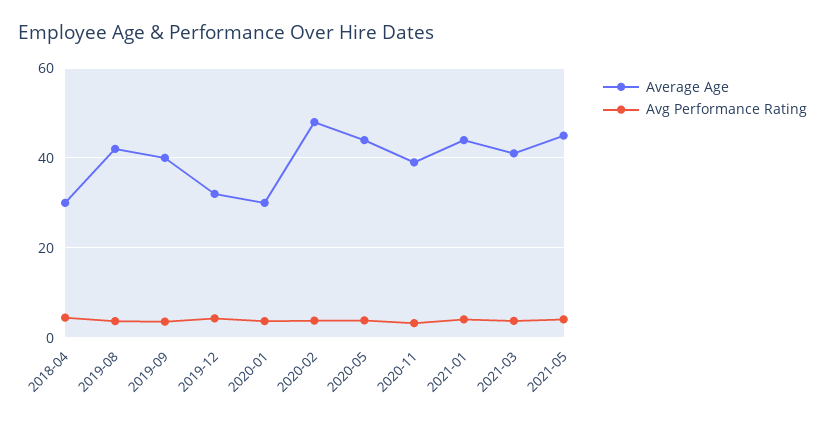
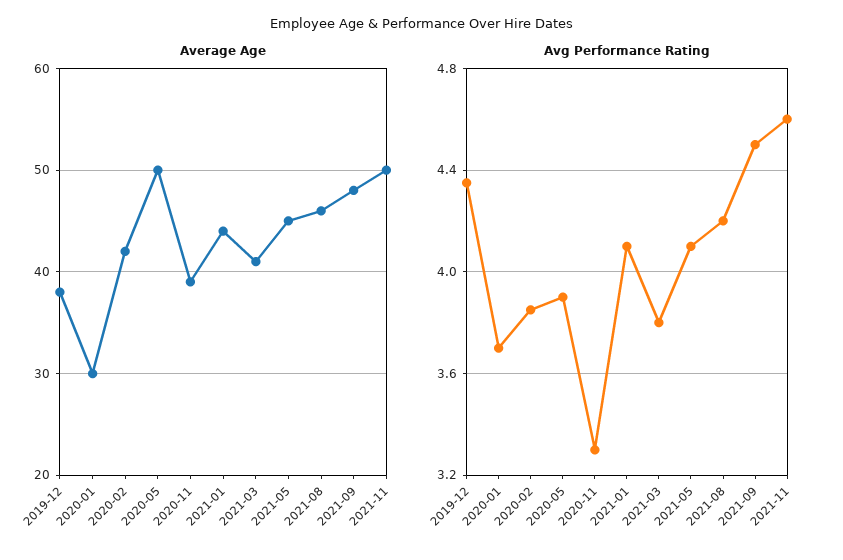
Average Age, 2018-04: 30 -> none
Avg Performance Rating, 2018-04: 4 -> none
Average Age, 2019-08: 42 -> none
Avg Performance Rating, 2019-08: 4 -> none
Average Age, 2019-09: 40 -> none
Avg Performance Rating, 2019-09: 4 -> none
Average Age, 2019-12: 32 -> 38
Average Age, 2020-02: 48 -> 42
Average Age, 2020-05: 44 -> 50
Average Age, 2021-08: none -> 46
Average Age, 2021-09: none -> 48
Average Age, 2021-11: none -> 50
Avg Performance Rating, 2021-08: none -> 4.2
Avg Performance Rating, 2021-09: none -> 4.5
Avg Performance Rating, 2021-11: none -> 4.6

